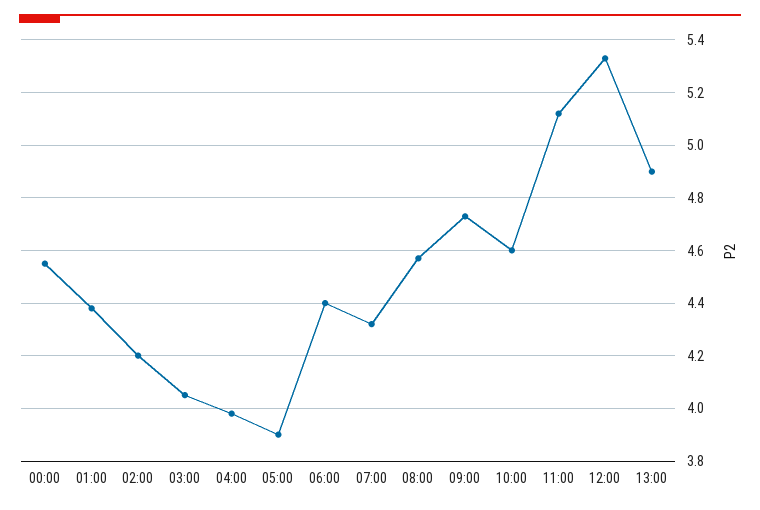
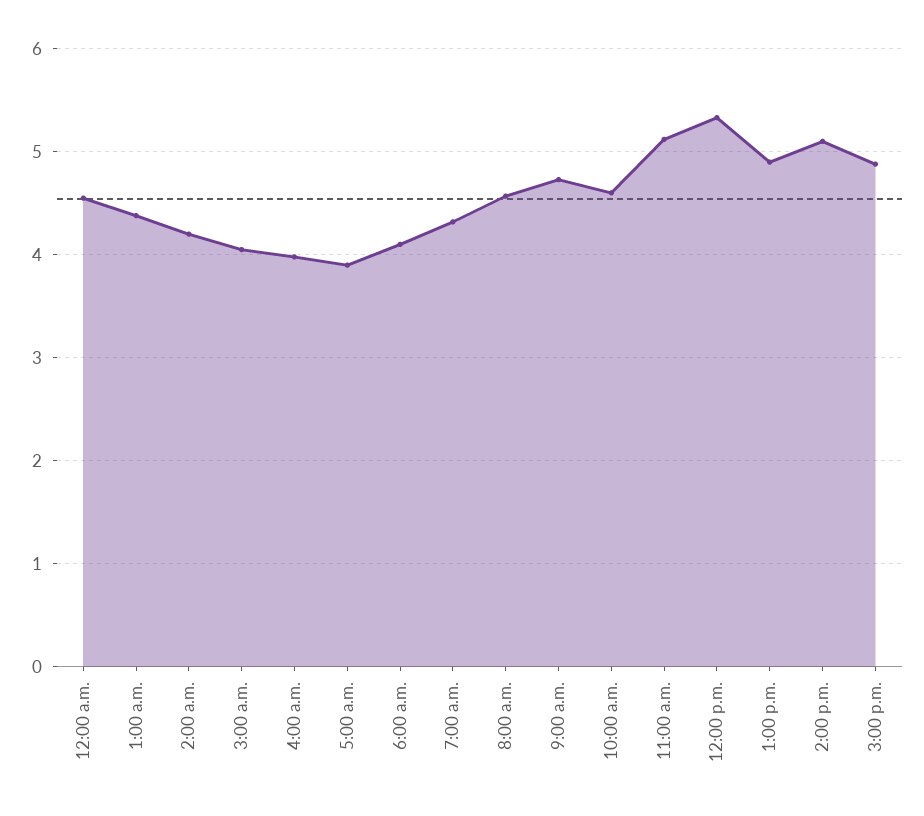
06:00: 4.4 -> 4.1
2:00 p.m.: none -> 5.1
3:00 p.m.: none -> 4.9

